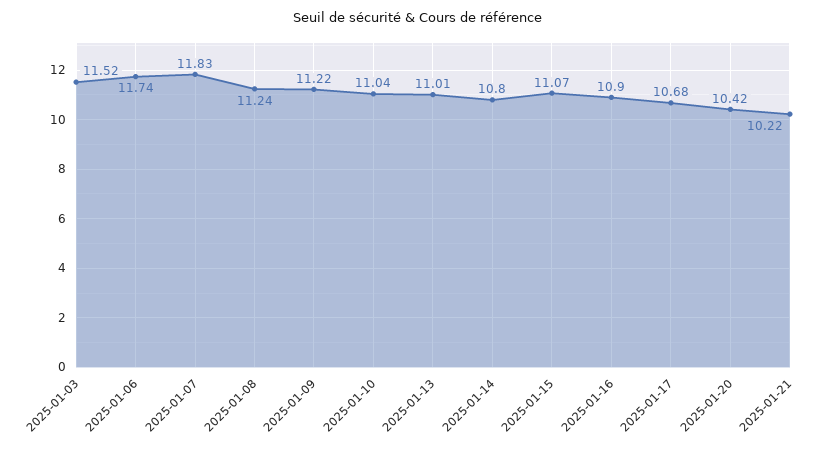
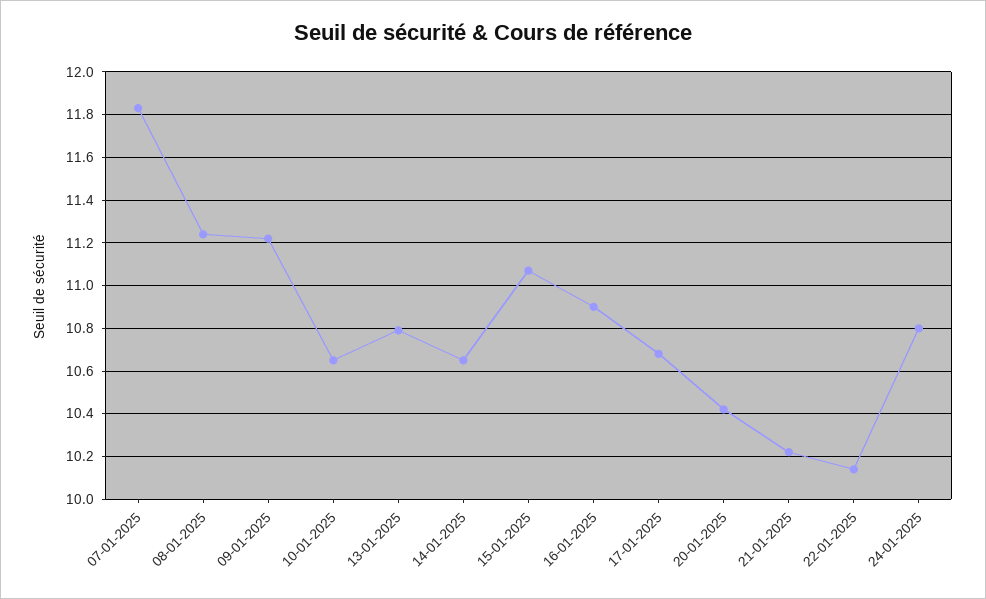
2025-01-03: 11.52 -> none
2025-01-06: 11.74 -> none
2025-01-10: 11.04 -> 10.65
2025-01-13: 11.01 -> 10.8
2025-01-14: 10.8 -> 10.65
22-01-2025: none -> 10.15
24-01-2025: none -> 10.8

